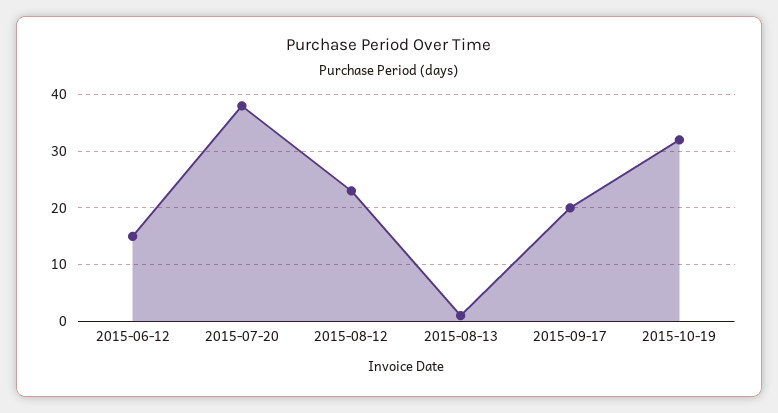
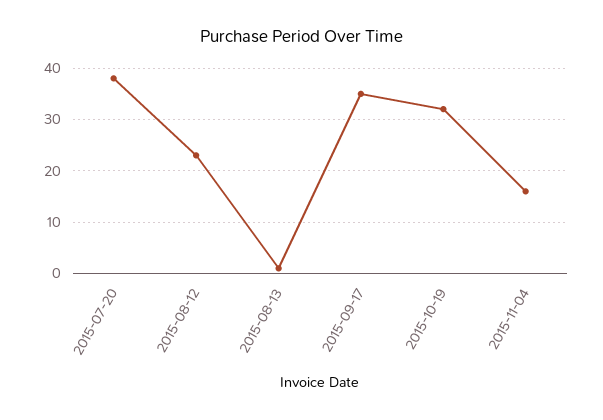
2015-06-12: 15 -> none
2015-09-17: 20 -> 35
2015-11-04: none -> 15

